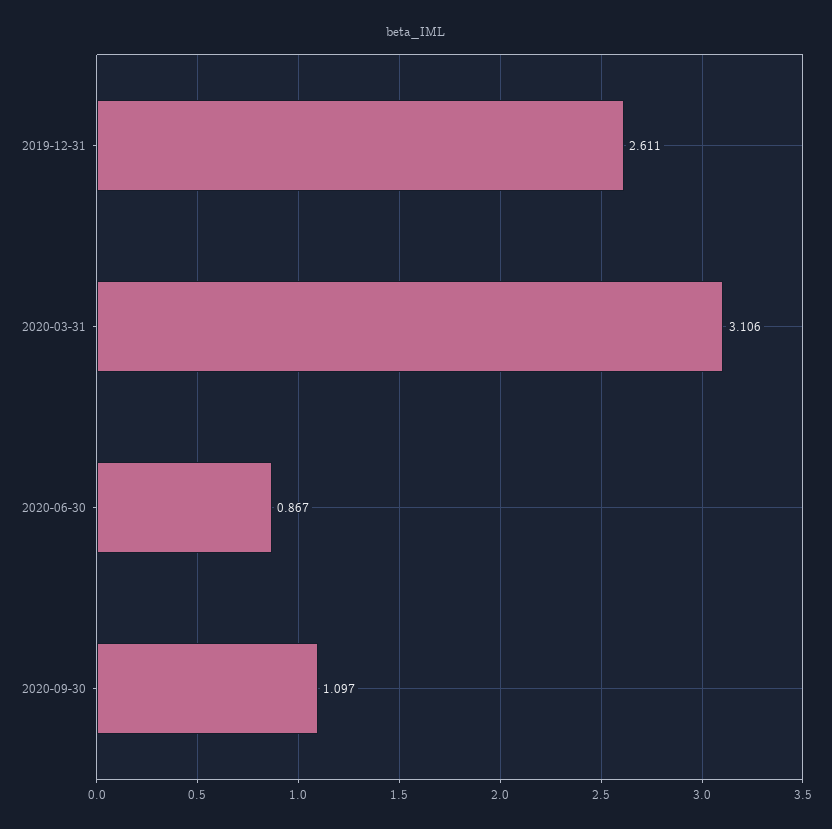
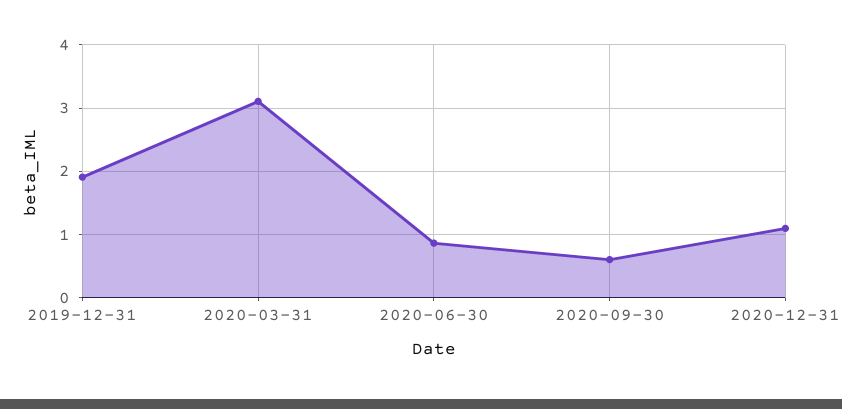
2019-12-31: 2.611 -> 1.9
2020-09-30: 1.097 -> 0.6
2020-12-31: none -> 1.1

